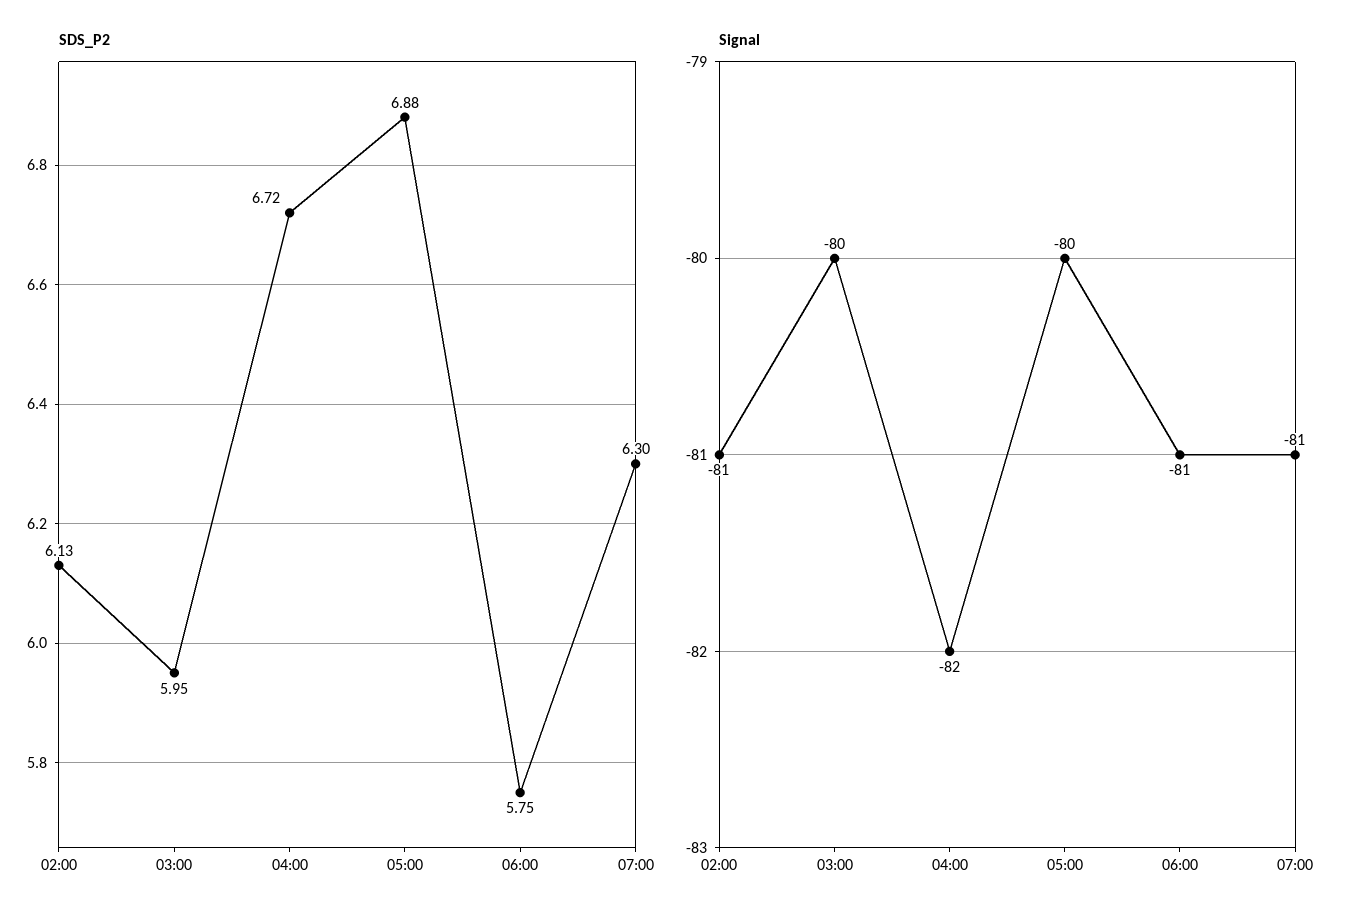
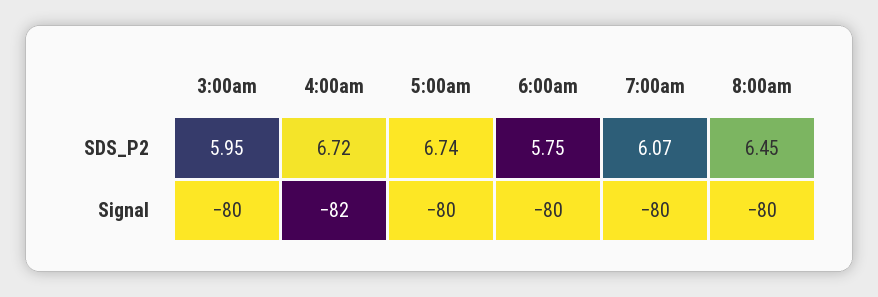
SDS_P2, 02:00: 6.13 -> none
SDS_P2, 05:00: 6.88 -> 6.74
SDS_P2, 07:00: 6.3 -> 6.07
Signal, 02:00: -81 -> none
Signal, 06:00: -81 -> -80
Signal, 07:00: -81 -> -80
SDS_P2, 8:00am: none -> 6.45
Signal, 8:00am: none -> -80

